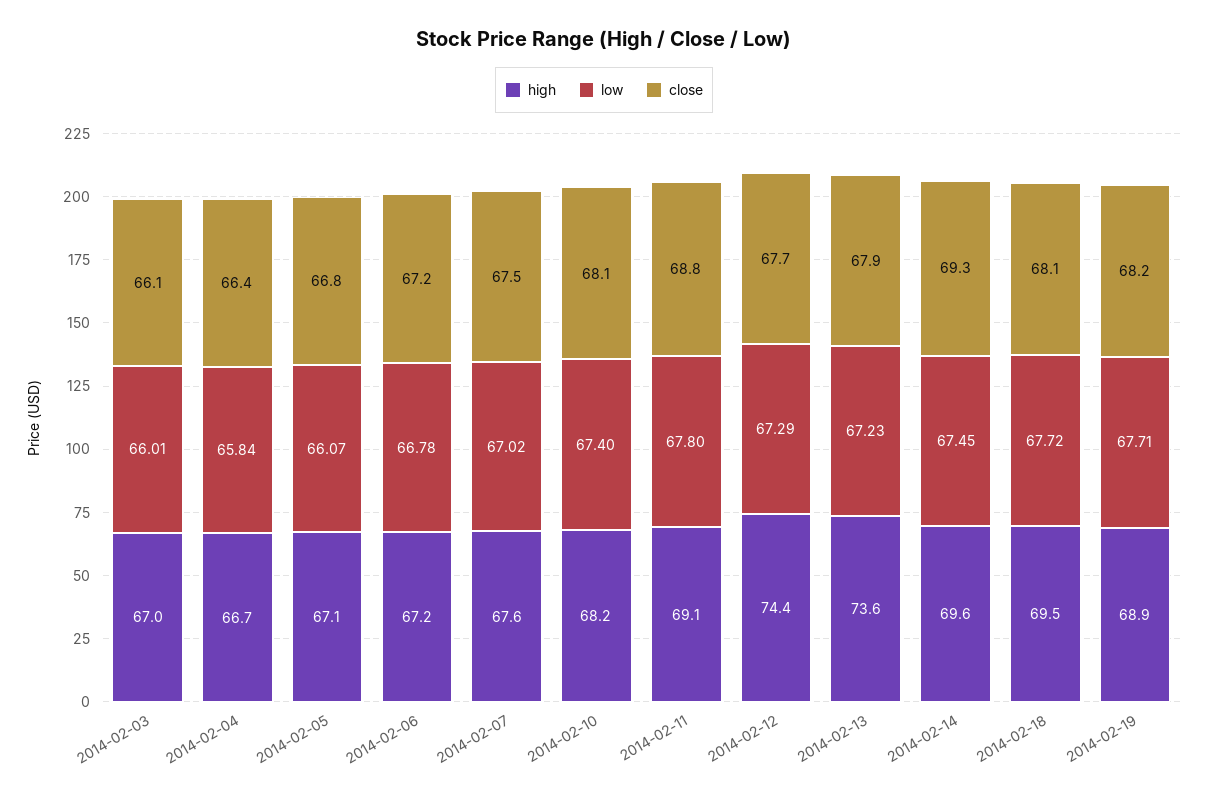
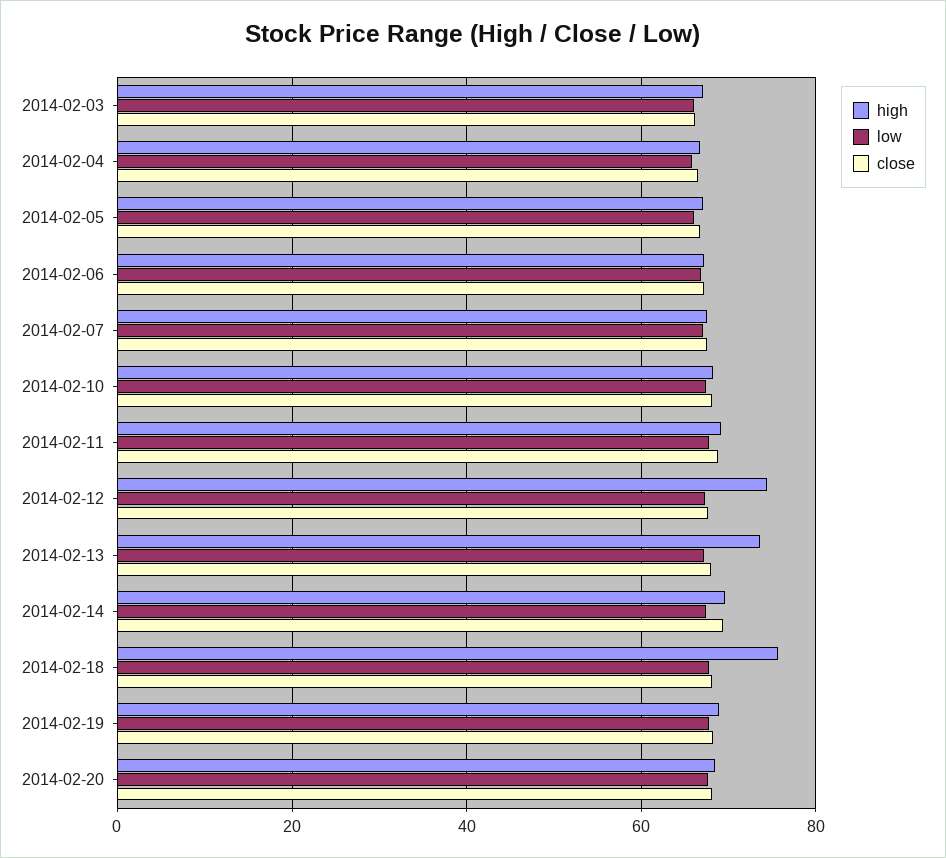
high, 2014-02-18: 69.5 -> 76
high, 2014-02-20: none -> 68
low, 2014-02-20: none -> 68
close, 2014-02-20: none -> 68

